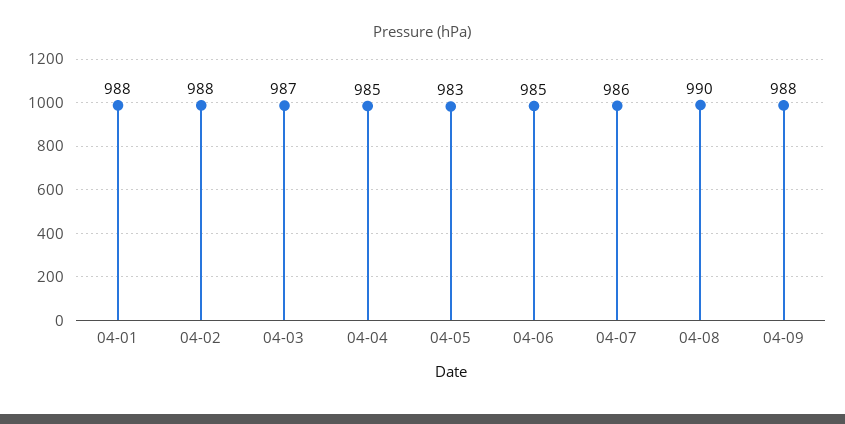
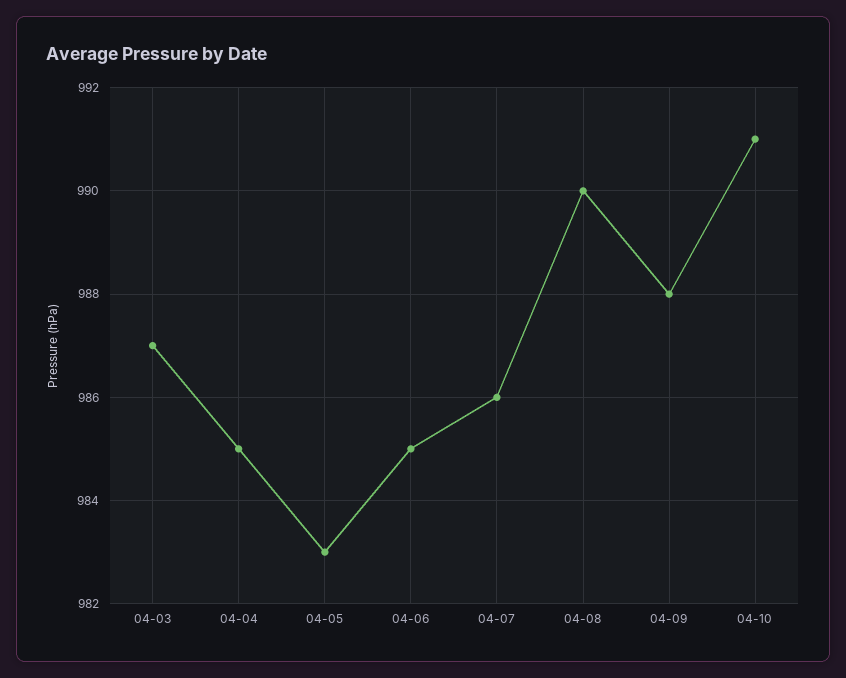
04-01: 988 -> none
04-02: 988 -> none
04-10: none -> 991

